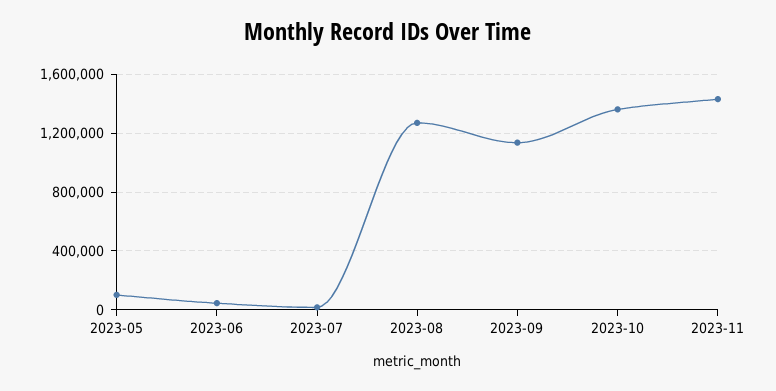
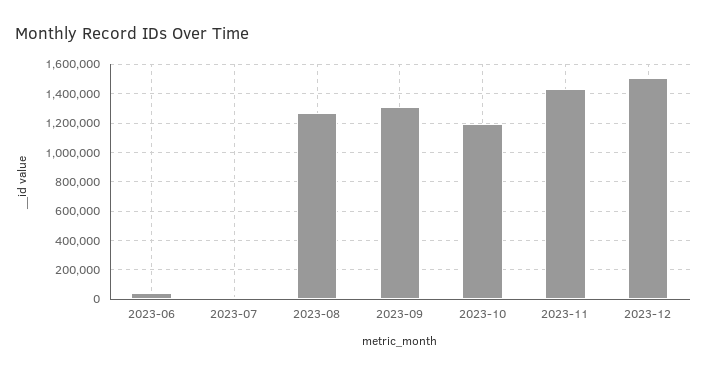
2023-05: 100000 -> none
2023-09: 1150000 -> 1300000
2023-10: 1350000 -> 1200000
2023-12: none -> 1500000

